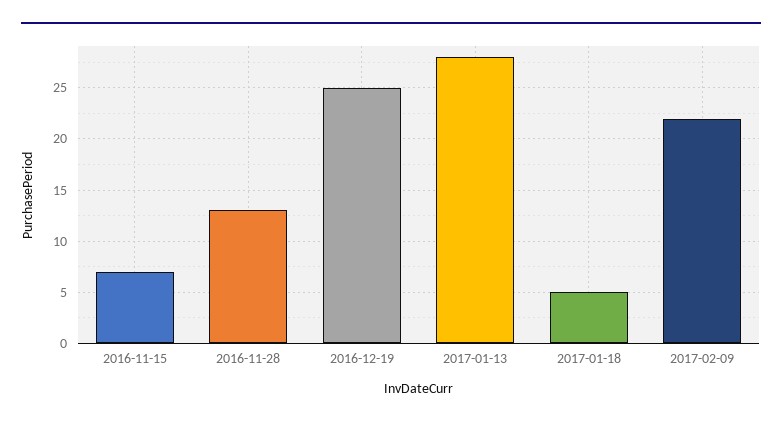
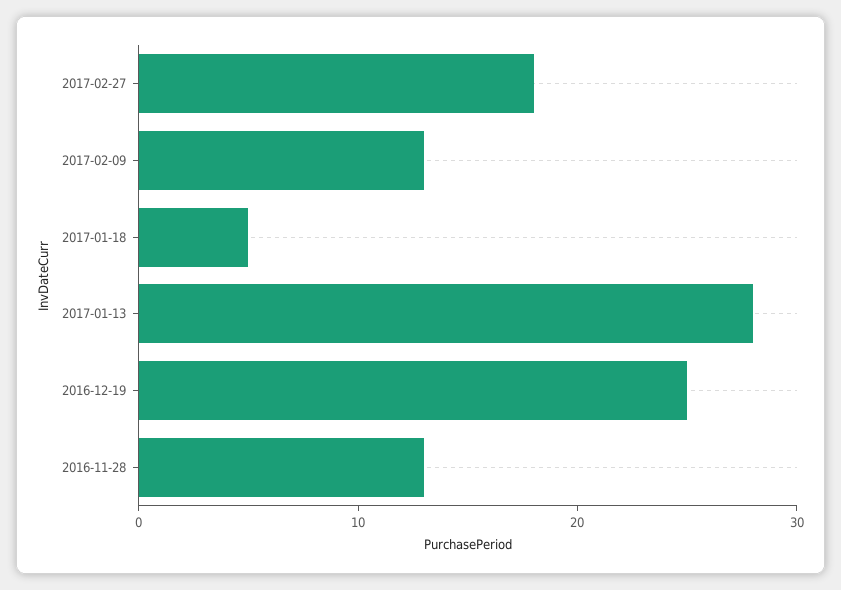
2016-11-15: 7 -> none
2017-02-09: 22 -> 13
2017-02-27: none -> 18

